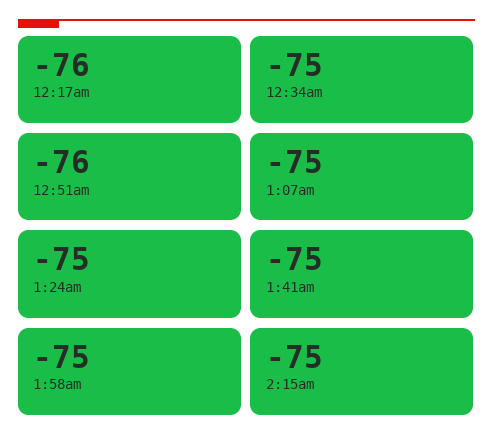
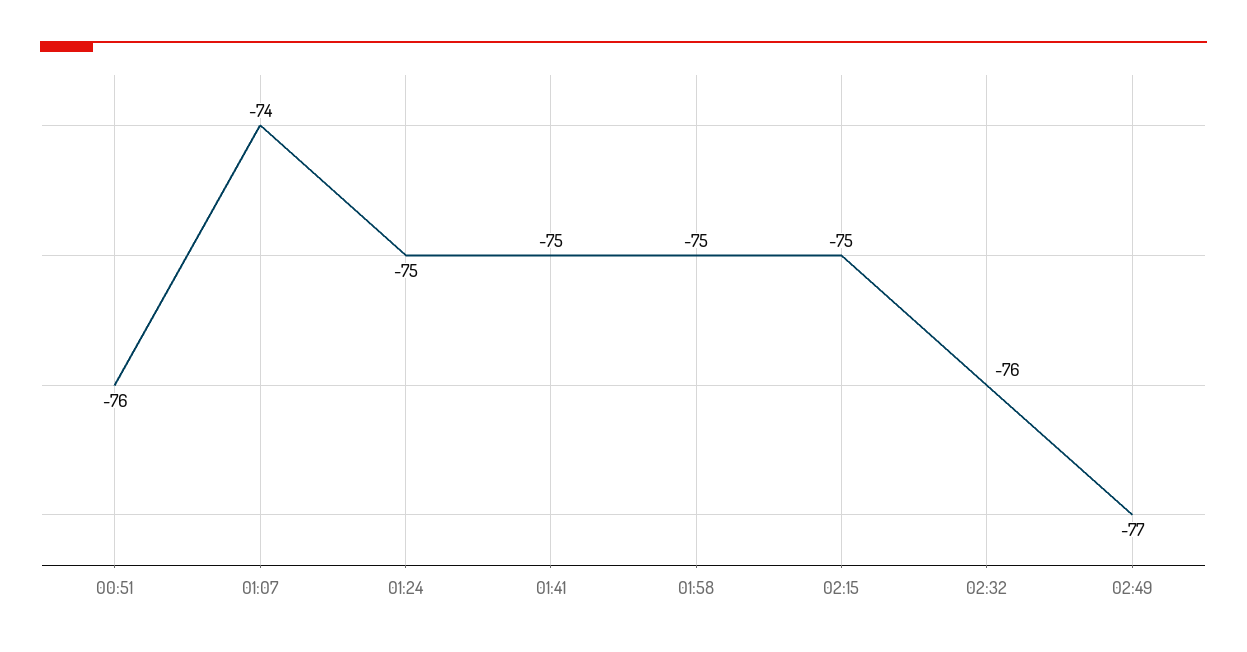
12:17am: -76 -> none
12:34am: -75 -> none
1:07am: -75 -> -74
02:32: none -> -76
02:49: none -> -77

